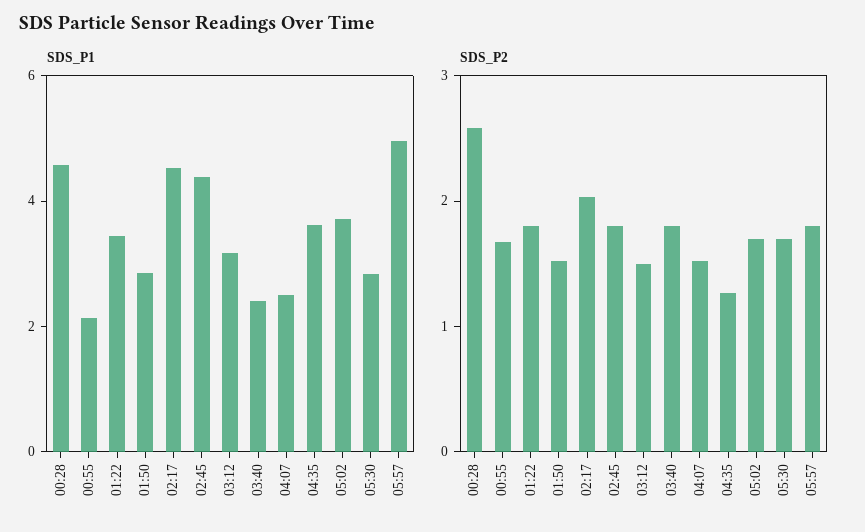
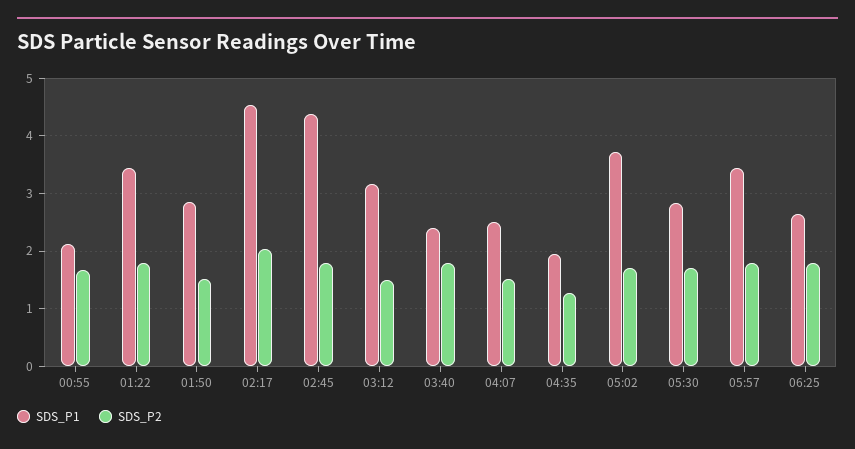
SDS_P1, 00:28: 4.5 -> none
SDS_P1, 04:35: 3.5 -> 2
SDS_P1, 05:57: 5 -> 3.4
SDS_P2, 00:28: 2.6 -> none
SDS_P1, 06:25: none -> 2.6
SDS_P2, 06:25: none -> 1.8

